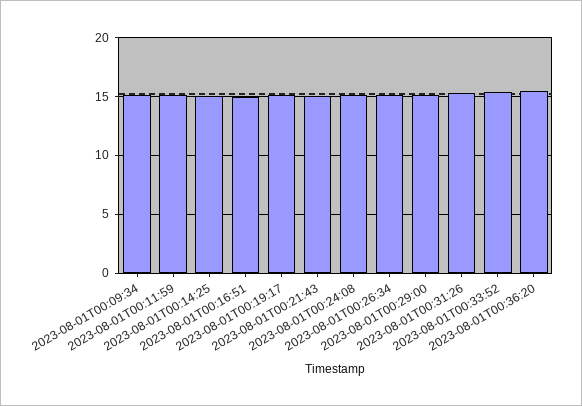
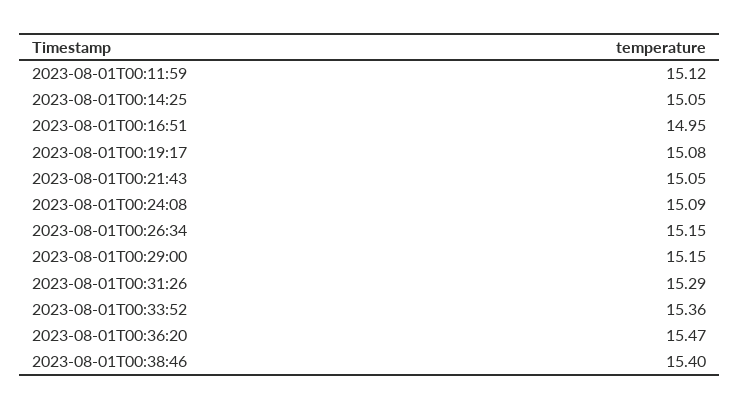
2023-08-01T00:09:34: 15 -> none
2023-08-01T00:38:46: none -> 15.4

